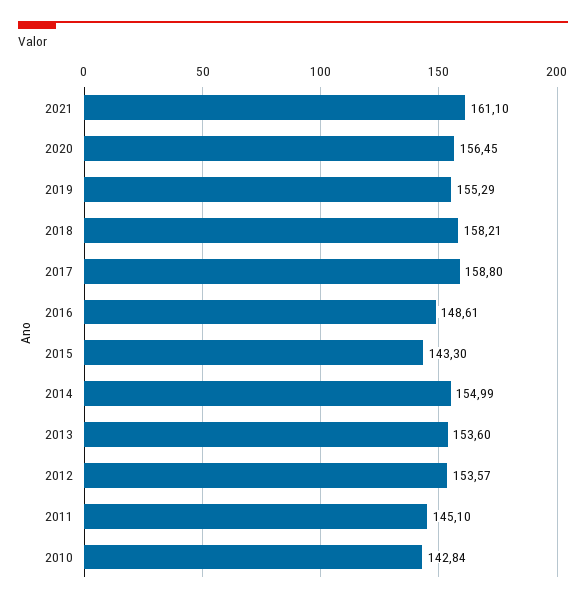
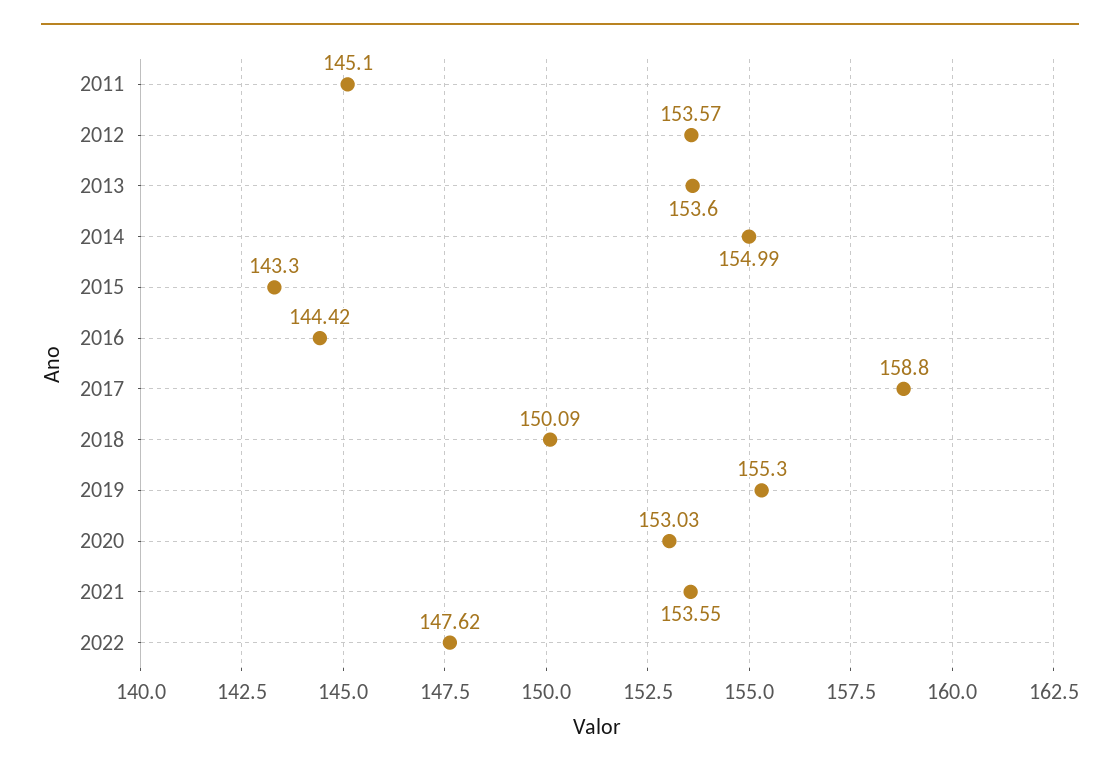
2021: 161.1 -> 153.55
2020: 156.45 -> 153.03
2019: 155.29 -> 155.3
2018: 158.21 -> 150.09
2016: 148.61 -> 144.42
2010: 142.84 -> none
2022: none -> 147.62

